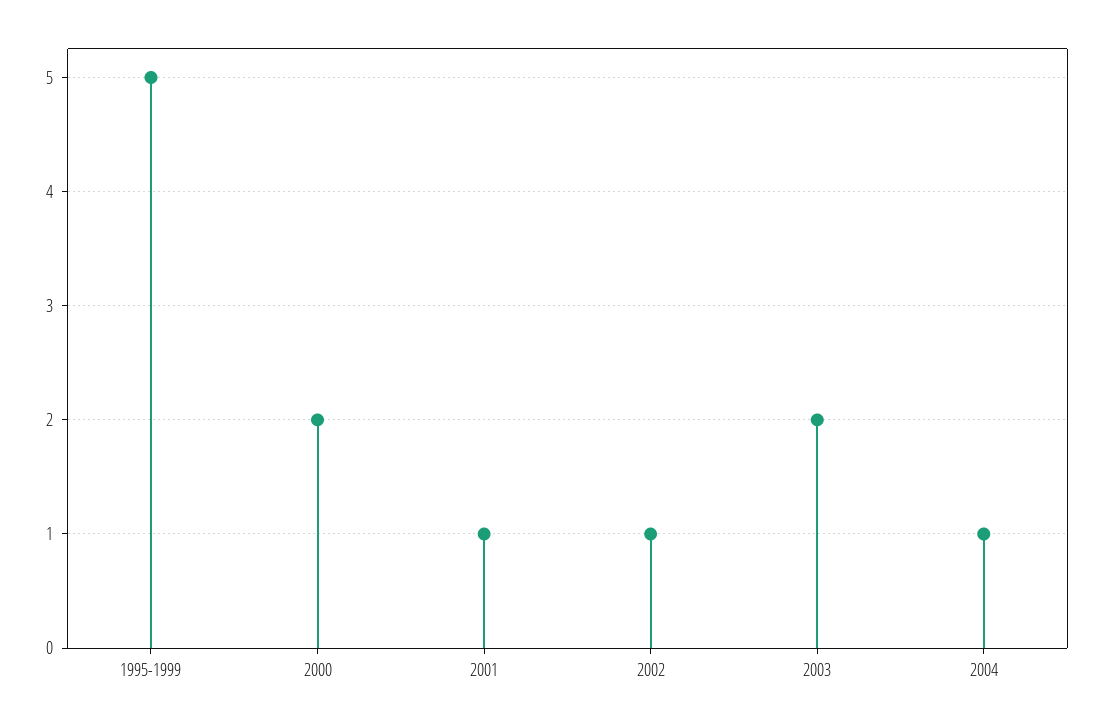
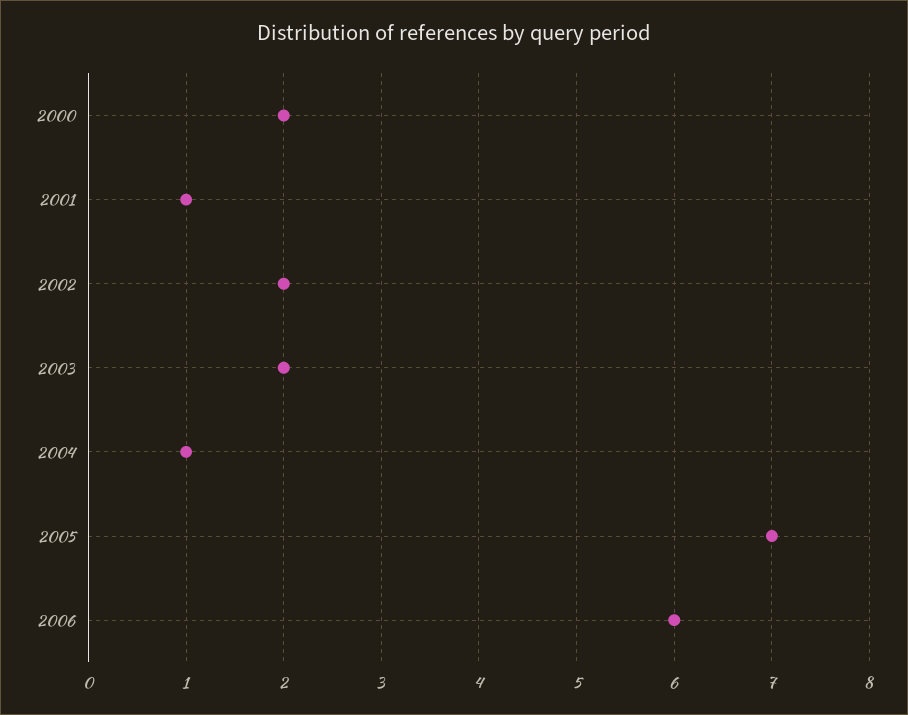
1995-1999: 5 -> none
2002: 1 -> 2
2005: none -> 7
2006: none -> 6

